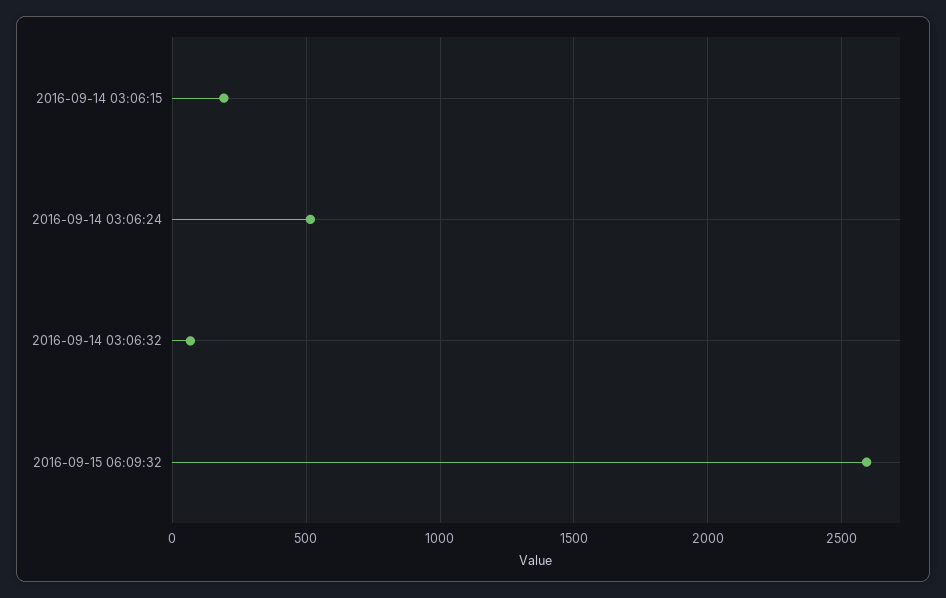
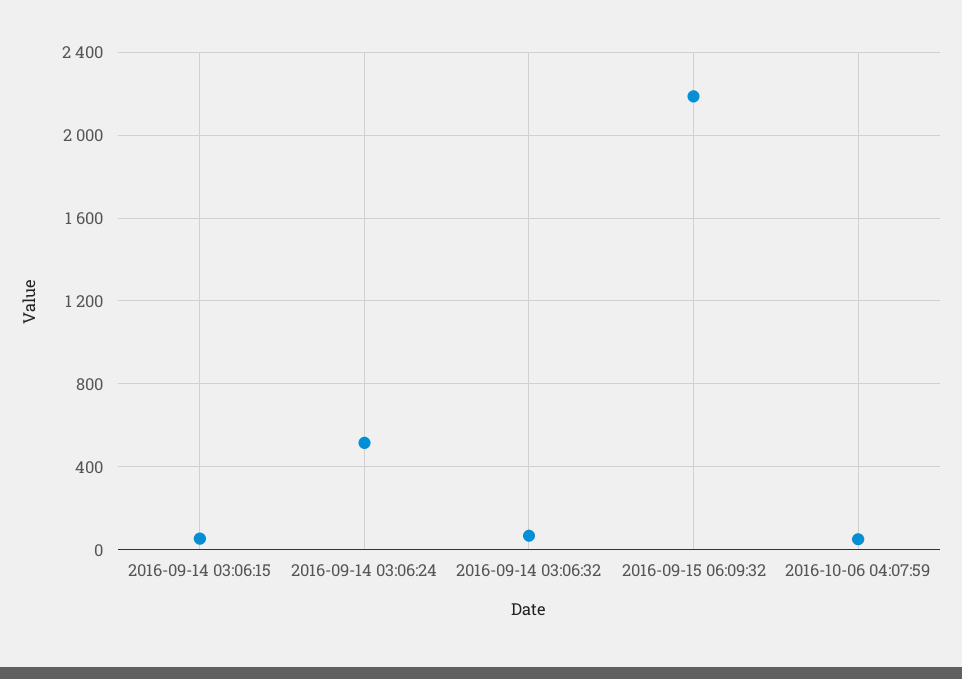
2016-09-14 03:06:15: 200 -> 50
2016-09-15 06:09:32: 2600 -> 2200
2016-10-06 04:07:59: none -> 50

